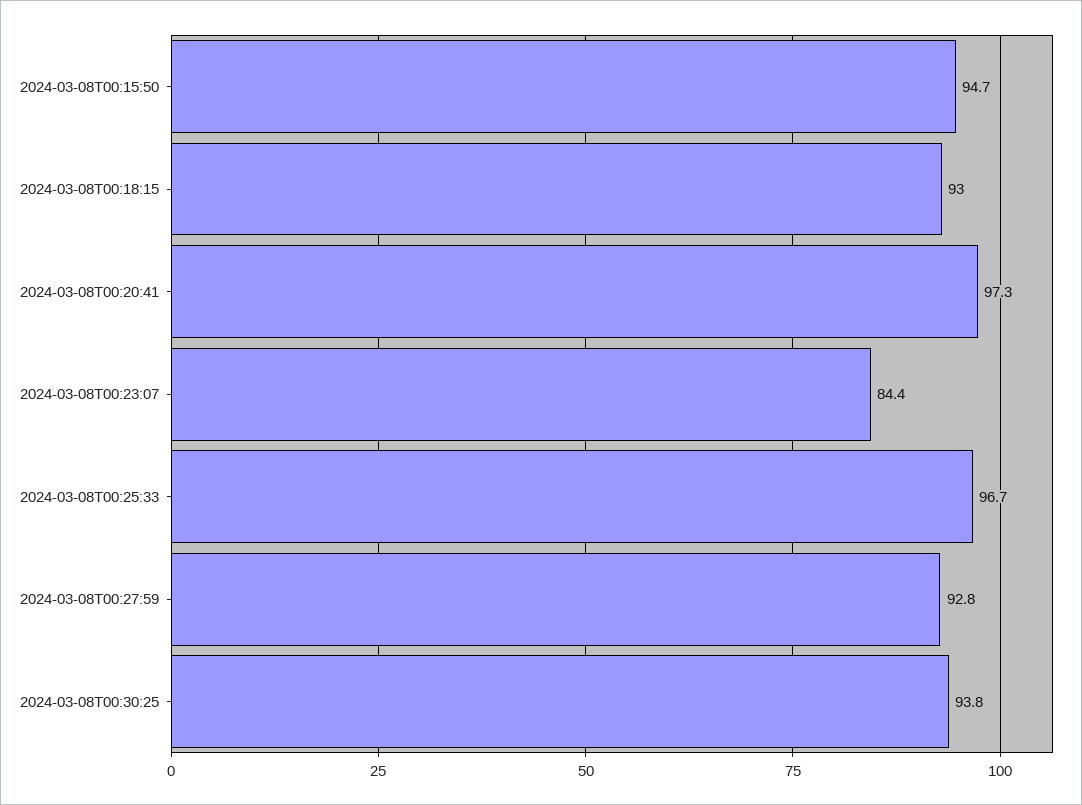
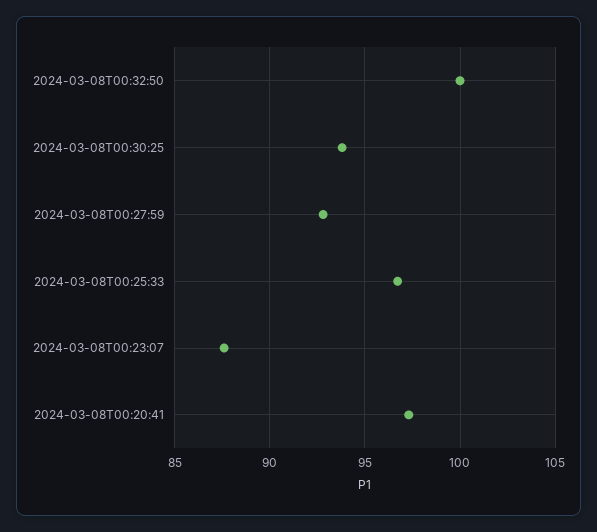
2024-03-08T00:15:50: 94.7 -> none
2024-03-08T00:18:15: 93 -> none
2024-03-08T00:23:07: 84.4 -> 87.5
2024-03-08T00:32:50: none -> 100

